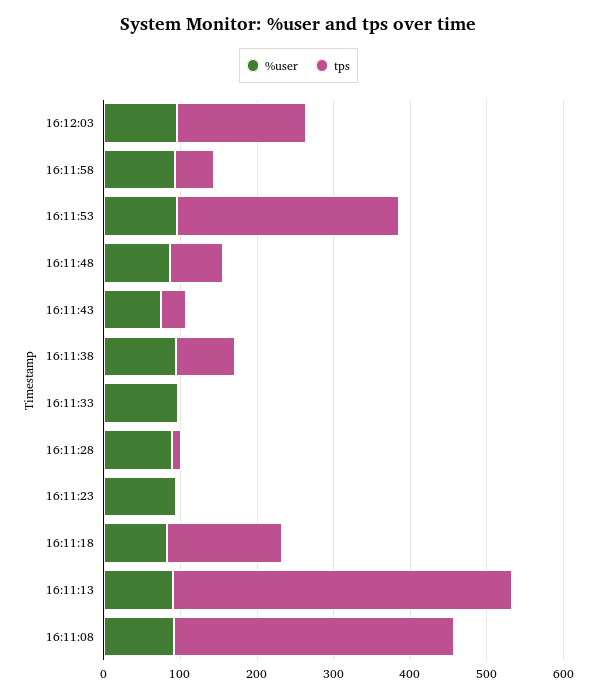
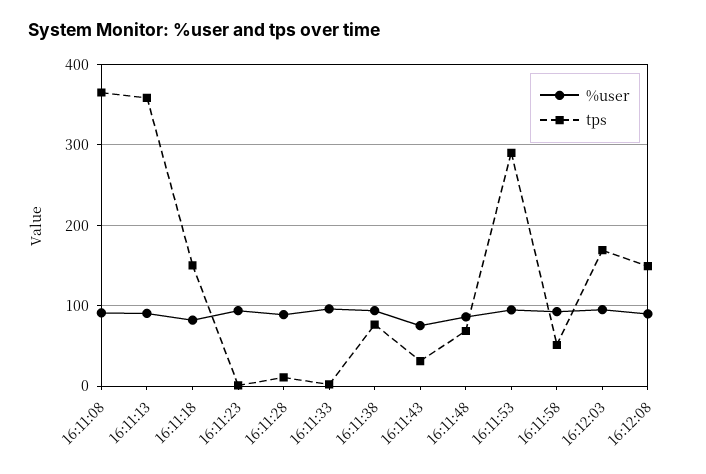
tps, 16:11:13: 440 -> 360
%user, 16:12:08: none -> 90
tps, 16:12:08: none -> 150

